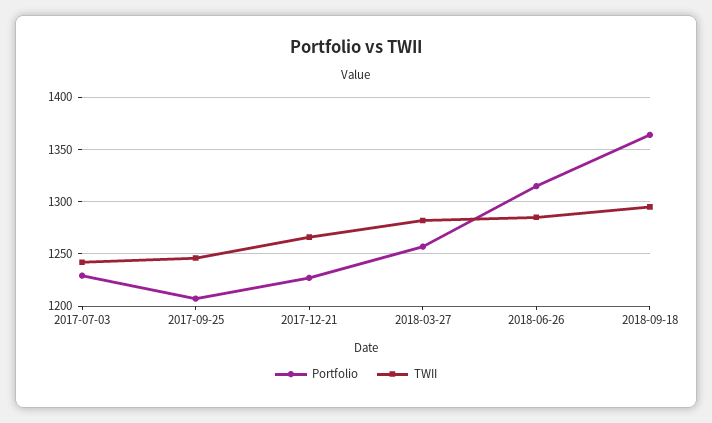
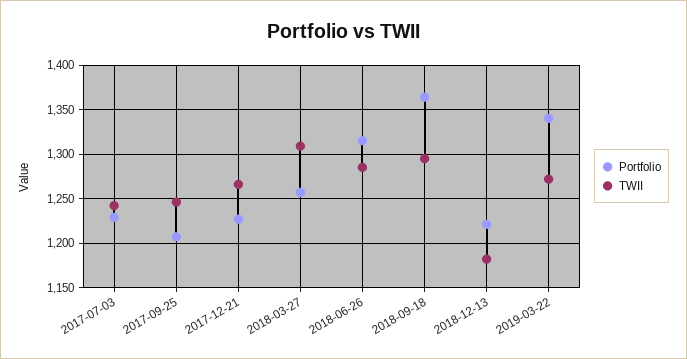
TWII, 2018-03-27: 1280 -> 1310
Portfolio, 2018-12-13: none -> 1220
TWII, 2018-12-13: none -> 1180
Portfolio, 2019-03-22: none -> 1340
TWII, 2019-03-22: none -> 1270

